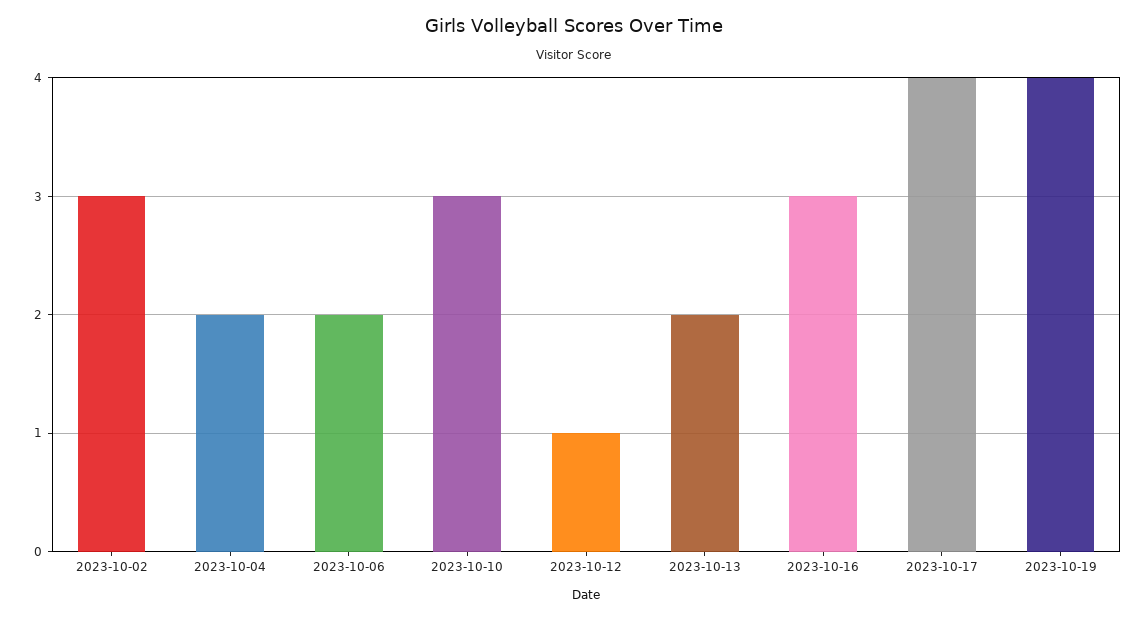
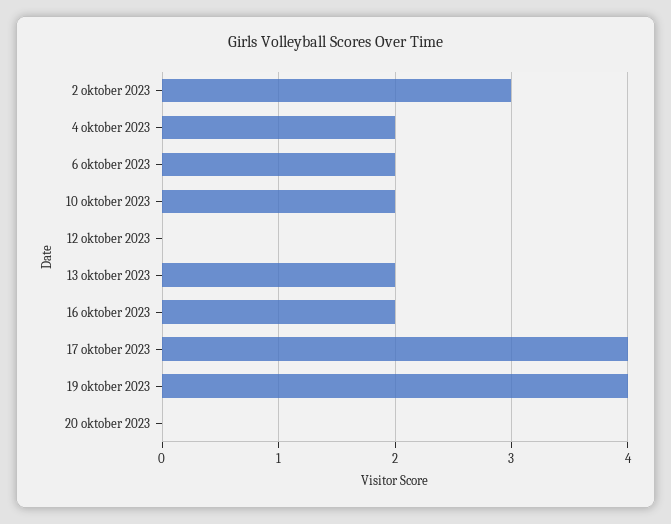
2023-10-10: 3 -> 2
2023-10-12: 1 -> 0
2023-10-16: 3 -> 2
20 oktober 2023: none -> 0

